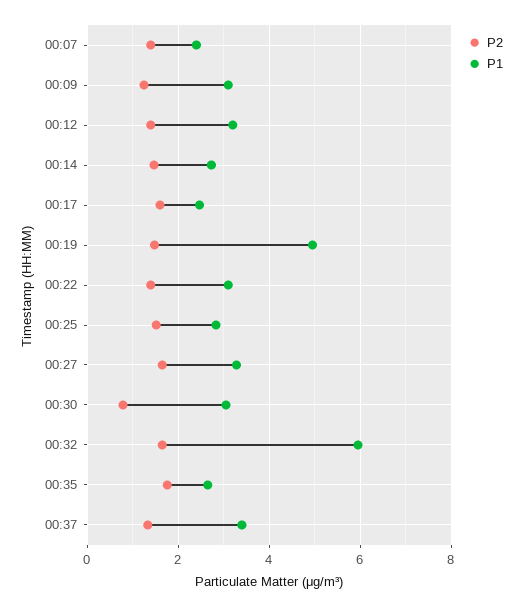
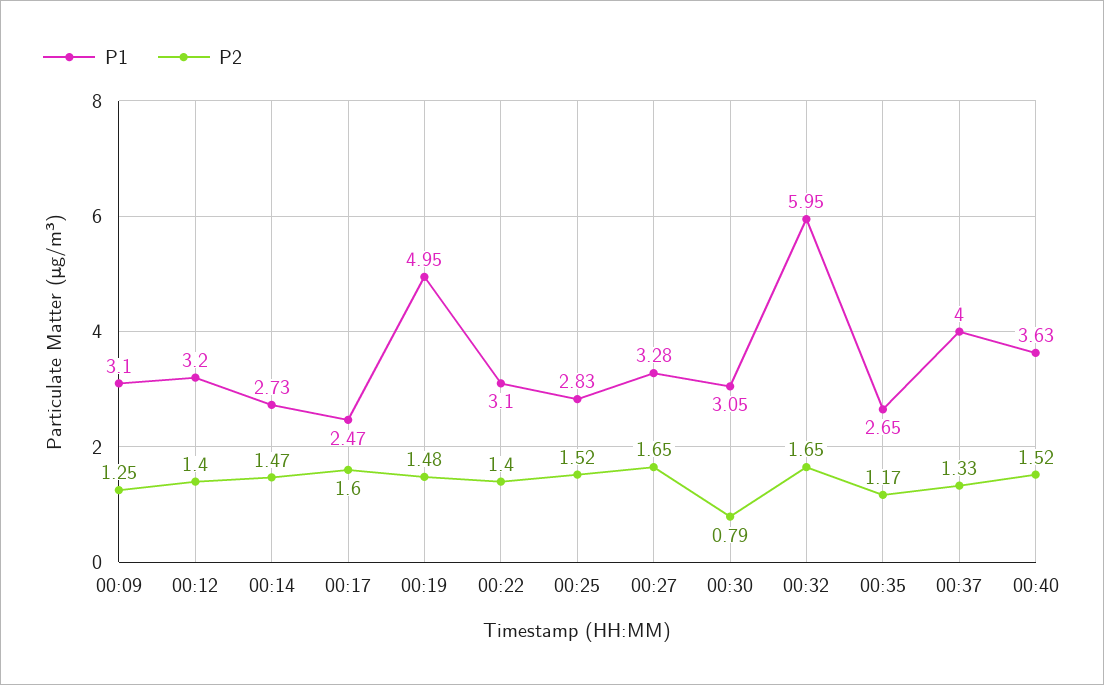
P2, 00:07: 1.4 -> none
P1, 00:07: 2.4 -> none
P2, 00:35: 1.8 -> 1.17
P1, 00:37: 3.4 -> 4
P1, 00:40: none -> 3.63
P2, 00:40: none -> 1.52

